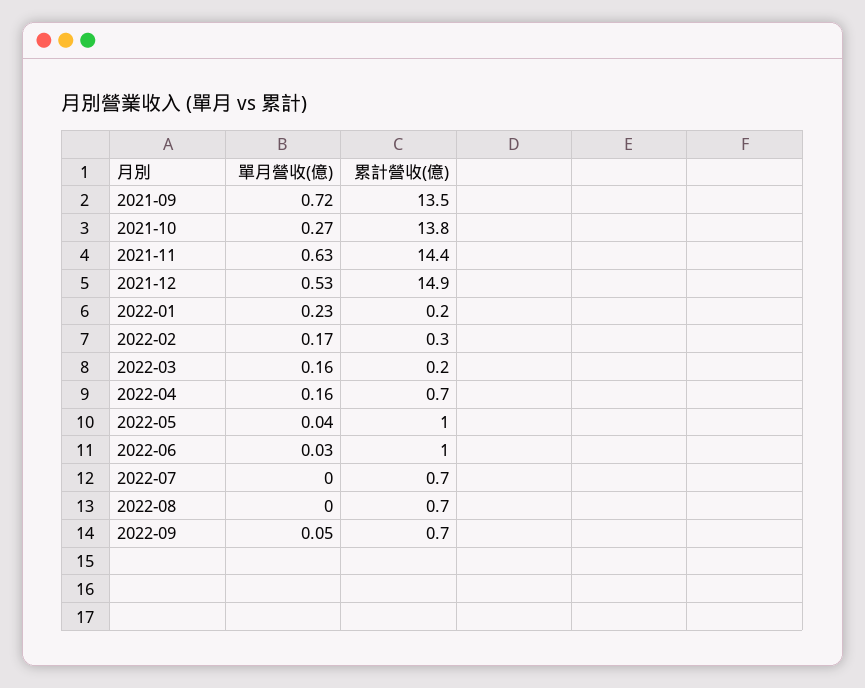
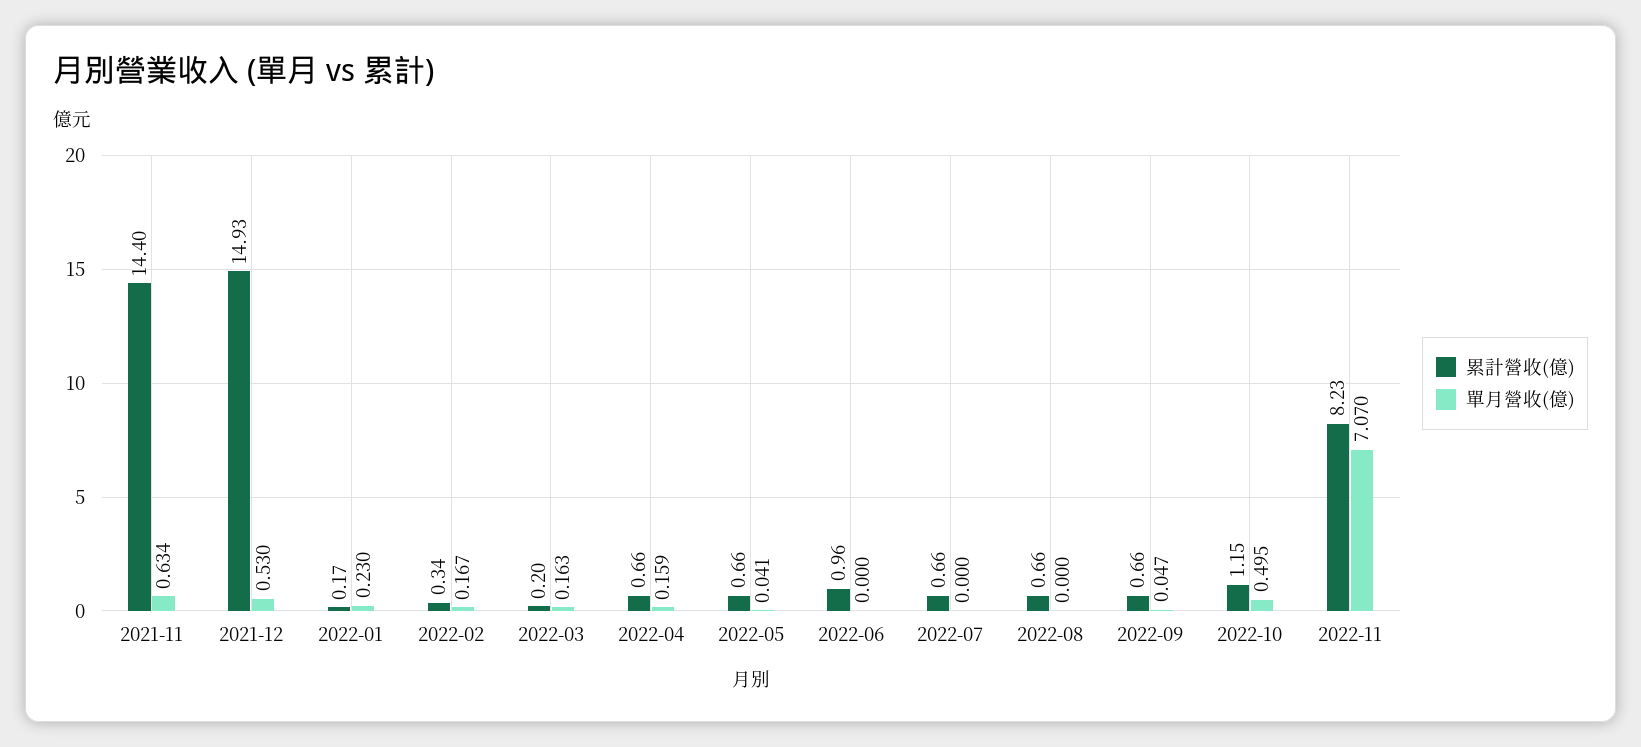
單月營收(億), 2021-09: 0.72 -> none
累計營收(億), 2021-09: 13.5 -> none
單月營收(億), 2021-10: 0.27 -> none
累計營收(億), 2021-10: 13.8 -> none
累計營收(億), 2022-05: 1 -> 0.66
單月營收(億), 2022-06: 0.03 -> 0
累計營收(億), 2022-10: none -> 1.15
單月營收(億), 2022-10: none -> 0.495
累計營收(億), 2022-11: none -> 8.23
單月營收(億), 2022-11: none -> 7.07

